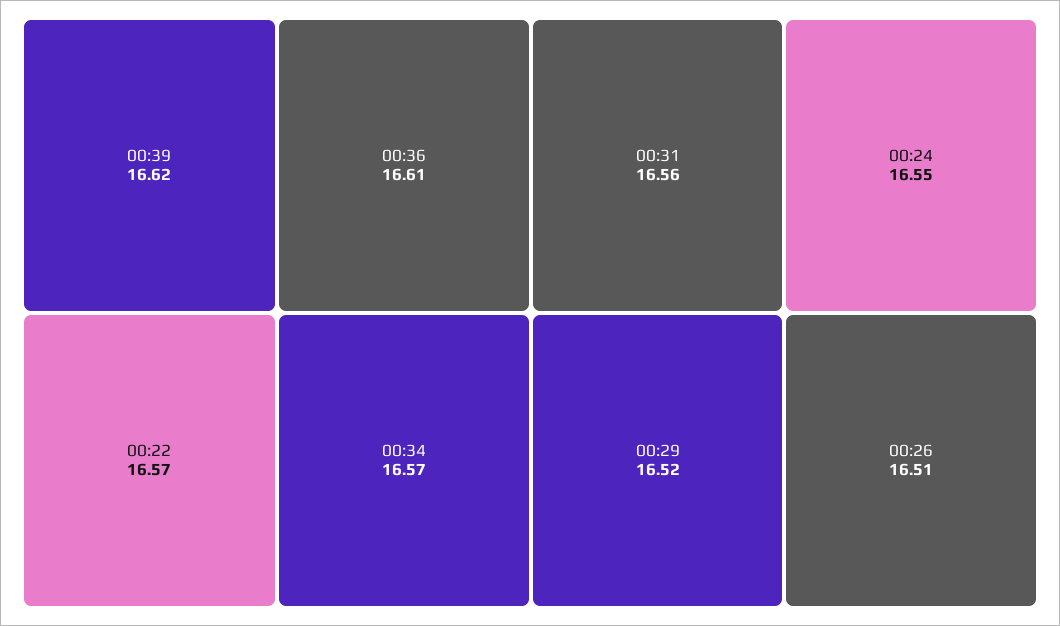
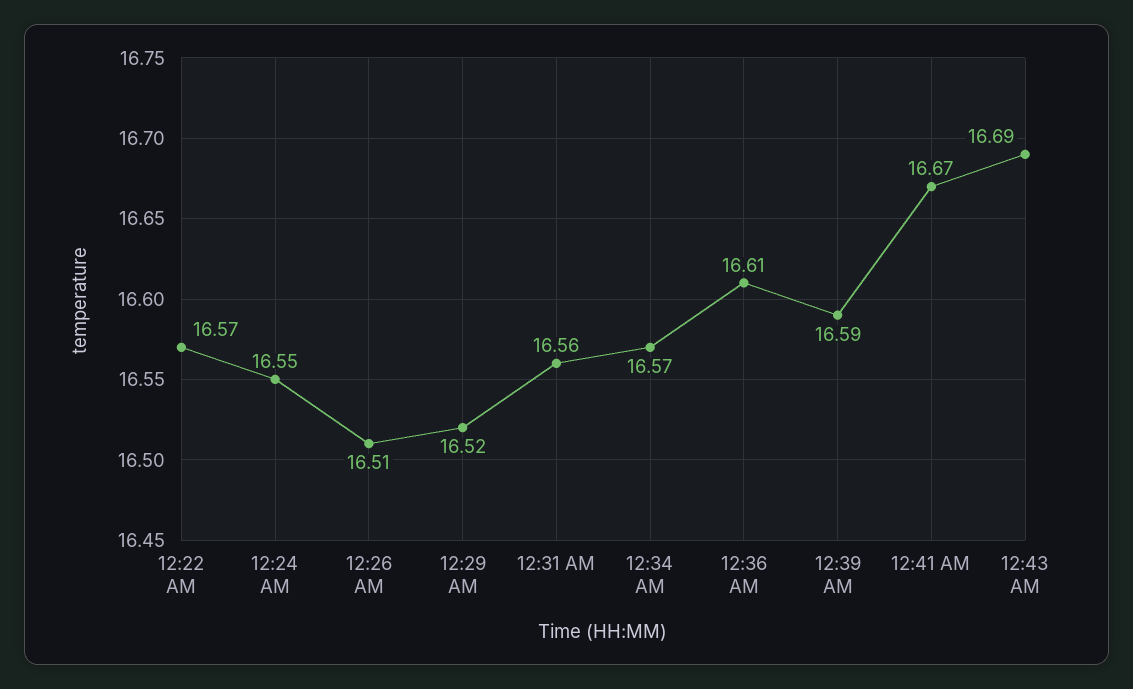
00:39: 16.62 -> 16.59
12:41 AM: none -> 16.67
12:43 AM: none -> 16.69

